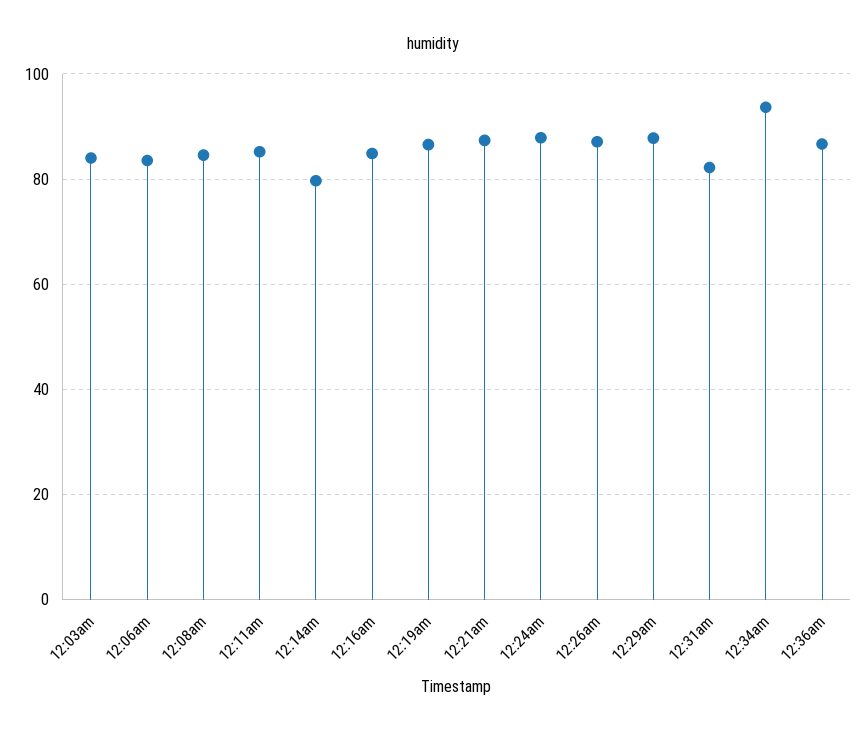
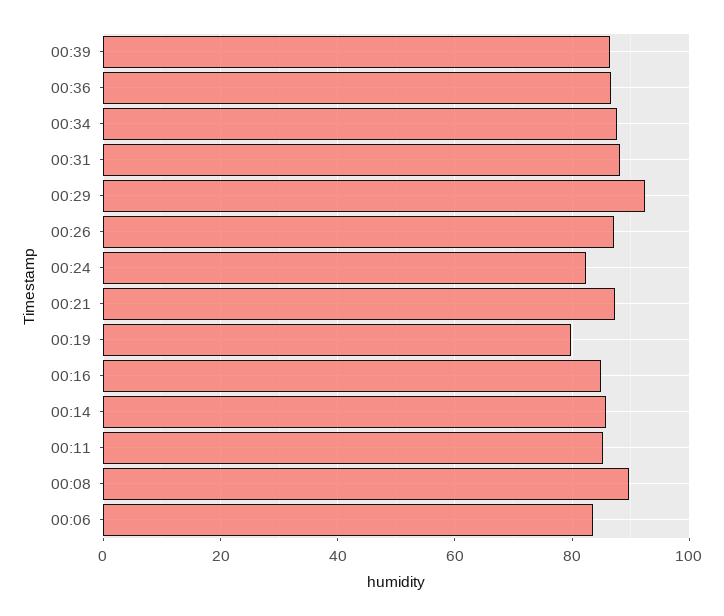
12:03am: 84 -> none
12:08am: 84 -> 90
12:14am: 80 -> 86
12:19am: 86 -> 80
12:24am: 88 -> 82
12:29am: 88 -> 92
12:31am: 82 -> 88
12:34am: 94 -> 88
00:39: none -> 86

